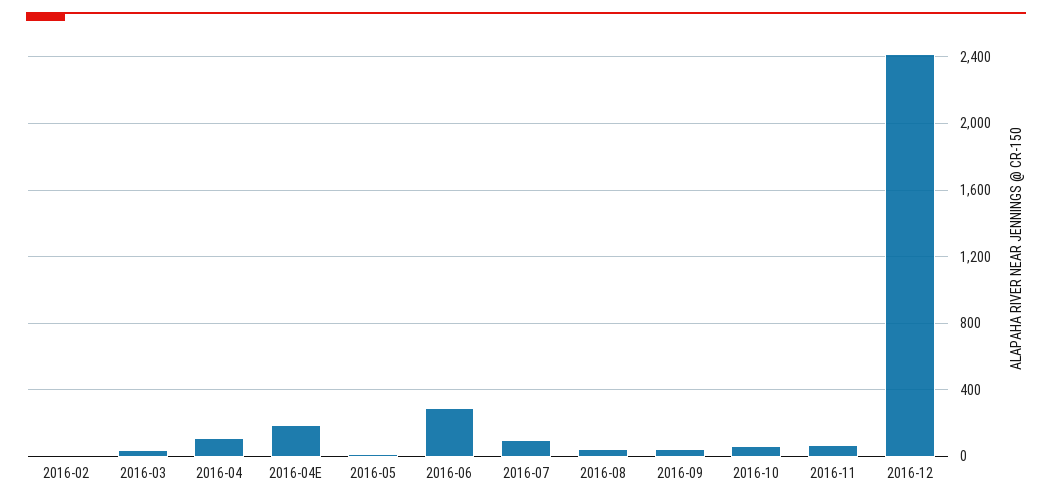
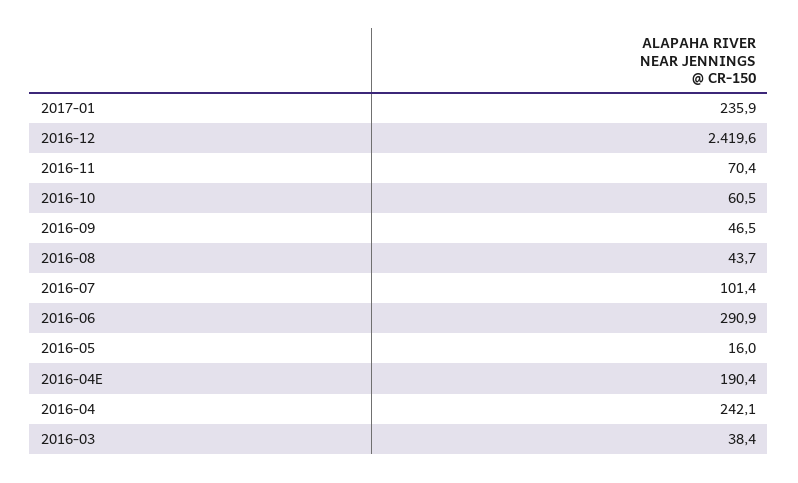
2016-02: 0 -> none
2016-04: 100 -> 242.1
2017-01: none -> 235.9

